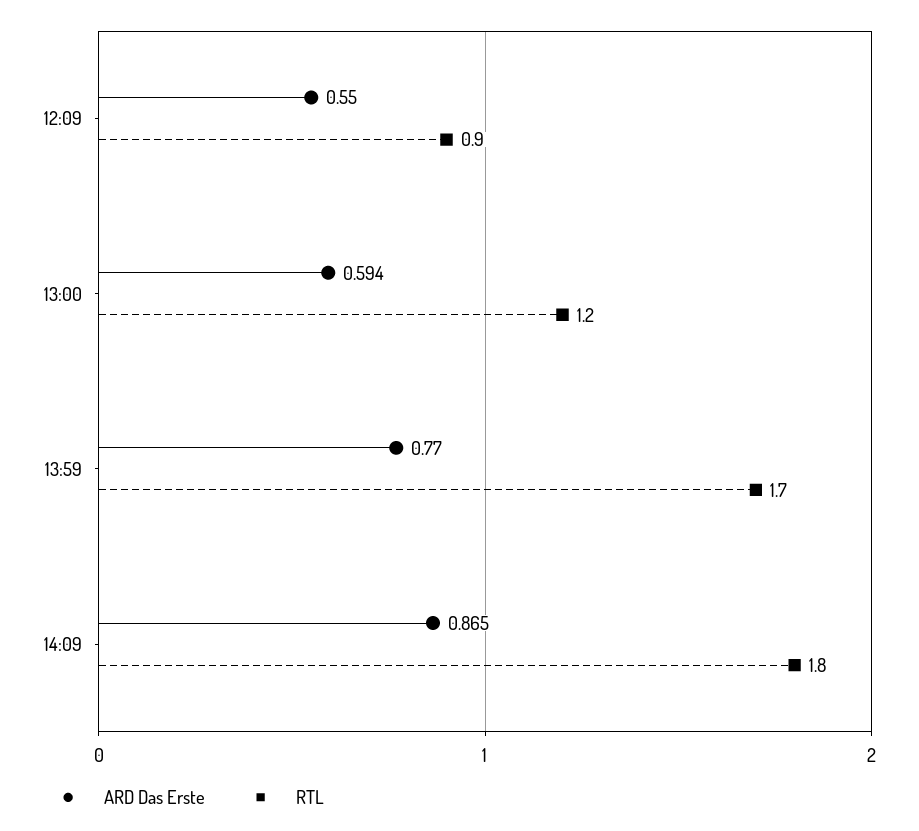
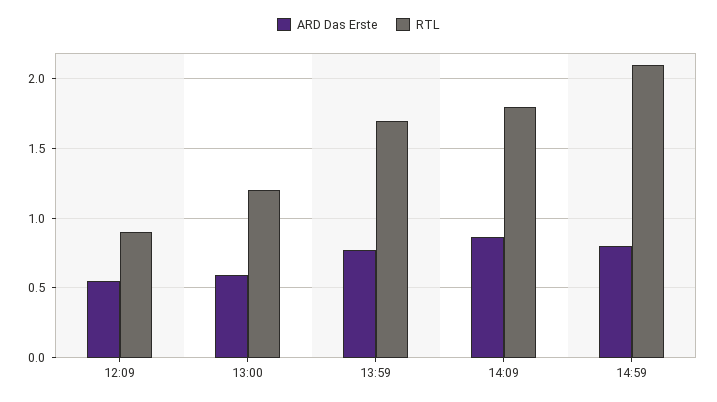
ARD Das Erste, 14:59: none -> 0.8
RTL, 14:59: none -> 2.1

